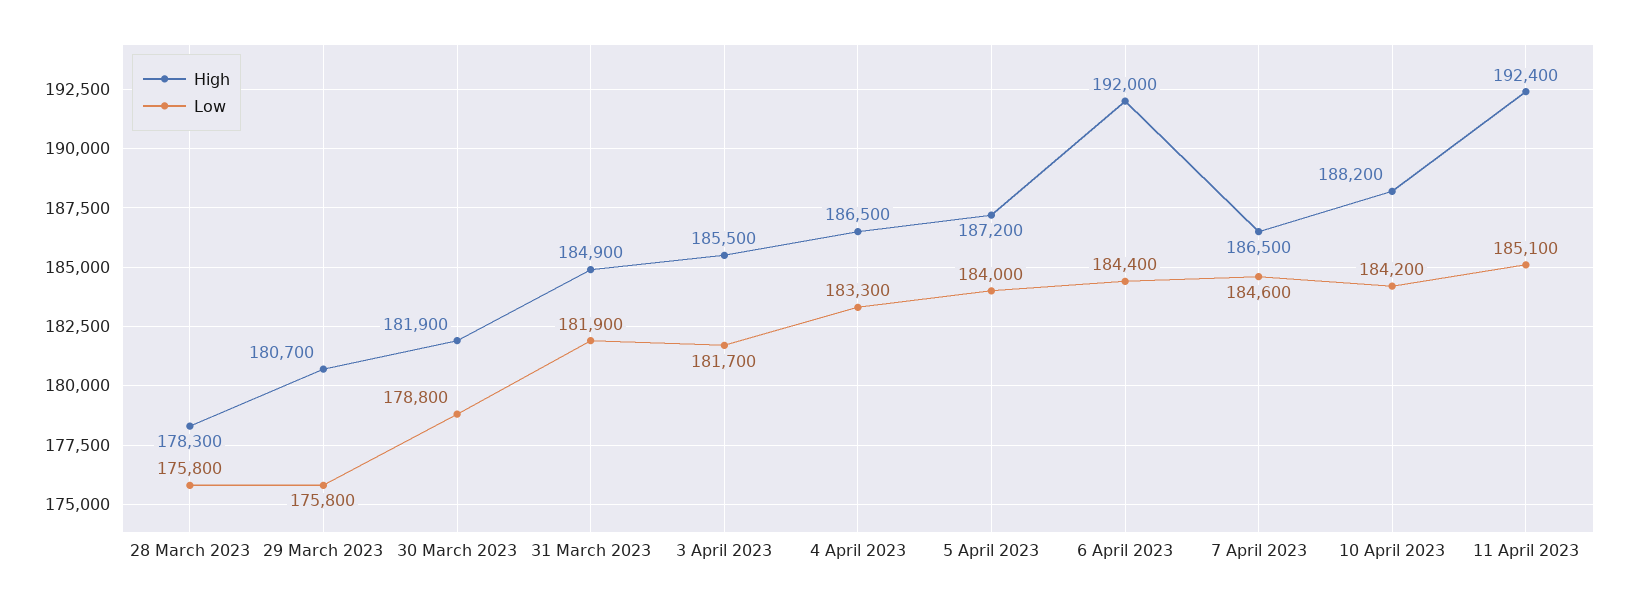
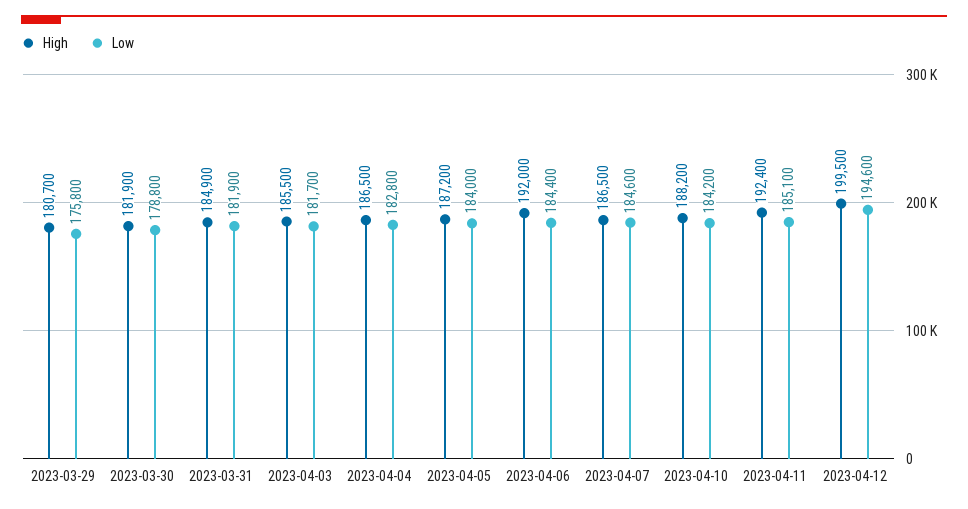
High, 28 March 2023: 178300 -> none
Low, 28 March 2023: 175800 -> none
Low, 4 April 2023: 183300 -> 182800
High, 2023-04-12: none -> 199500
Low, 2023-04-12: none -> 194600

